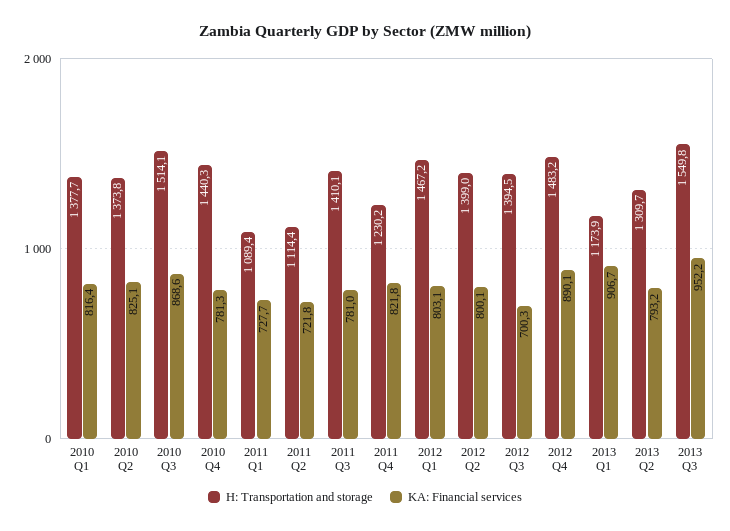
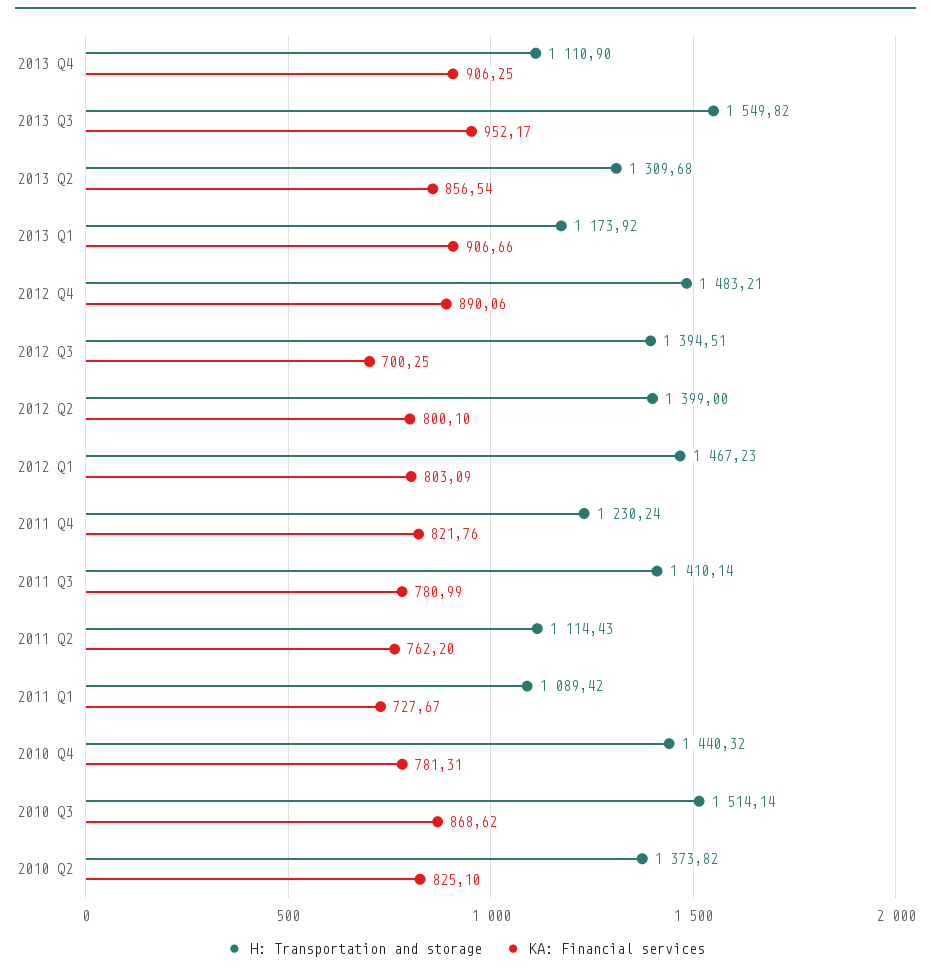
H: Transportation and storage, 2010 Q1: 1377.7 -> none
KA: Financial services, 2010 Q1: 816.4 -> none
KA: Financial services, 2011 Q2: 721.8 -> 762.2
KA: Financial services, 2013 Q2: 793.2 -> 856.54
H: Transportation and storage, 2013 Q4: none -> 1110.9
KA: Financial services, 2013 Q4: none -> 906.25

